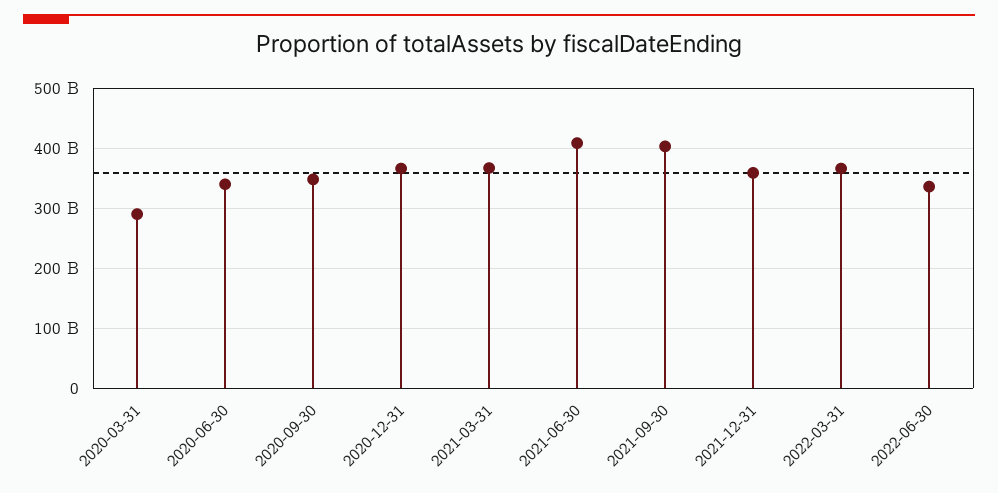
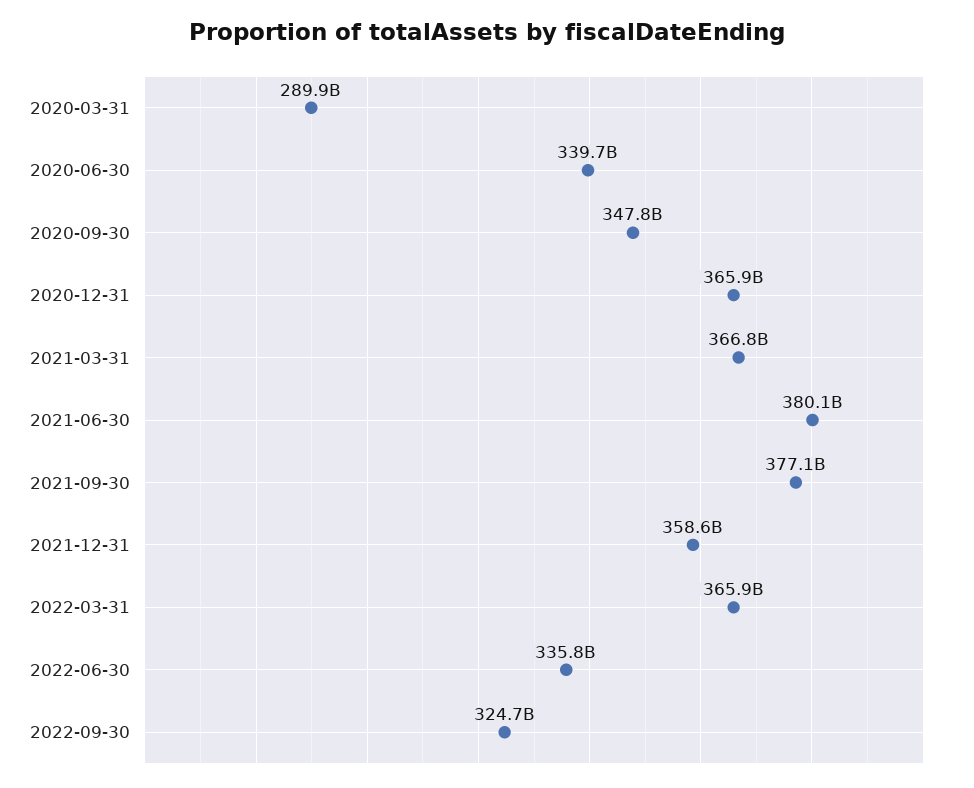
2021-06-30: 410000000000 -> 380100000000
2021-09-30: 400000000000 -> 377100000000
2022-09-30: none -> 324700000000

